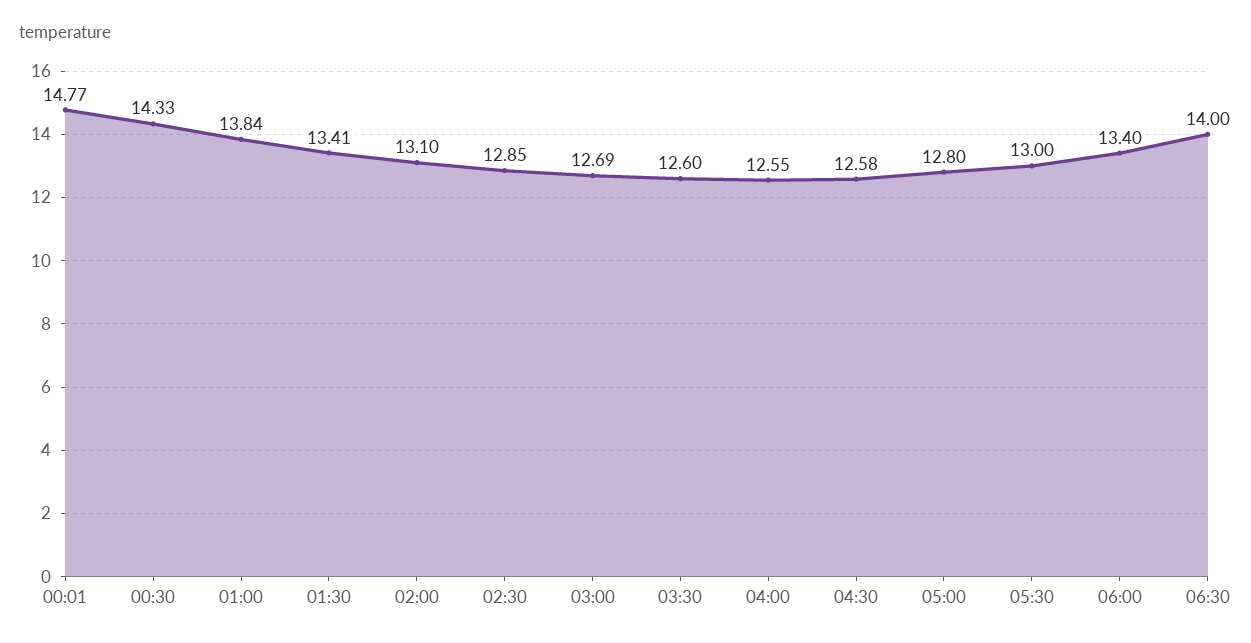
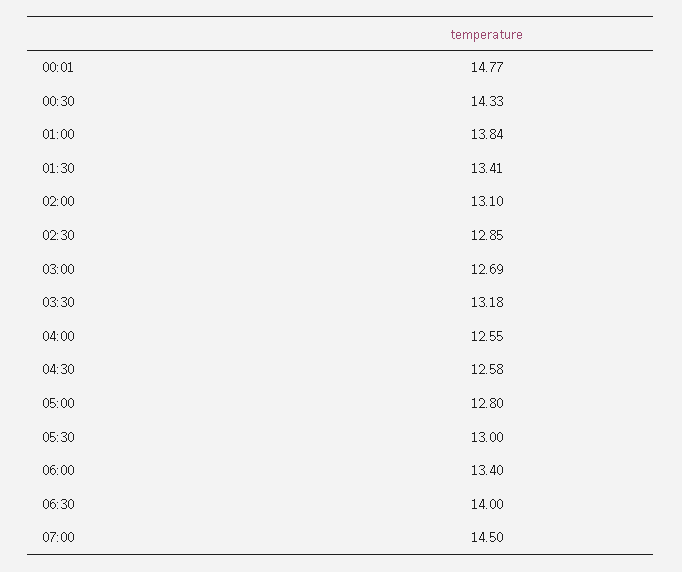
03:30: 12.6 -> 13.18
07:00: none -> 14.5

